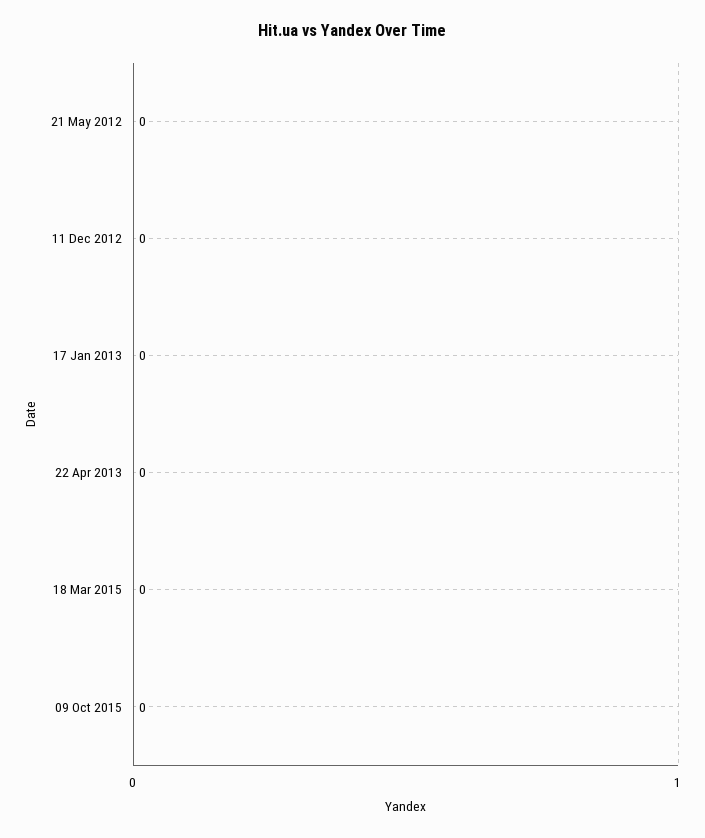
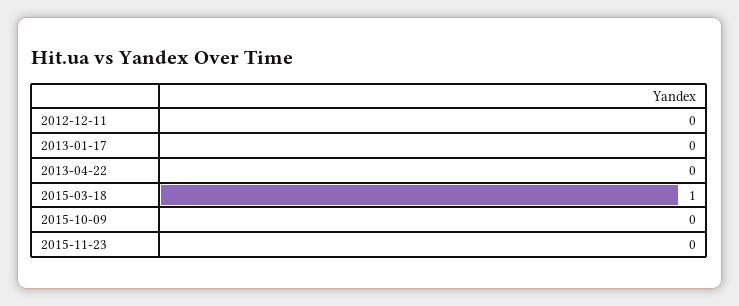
21 May 2012: 0 -> none
18 Mar 2015: 0 -> 1
2015-11-23: none -> 0

